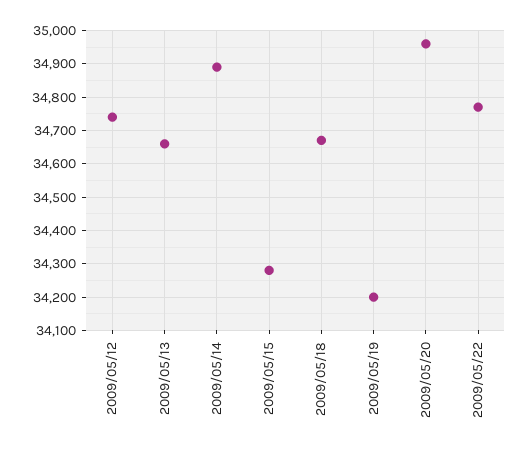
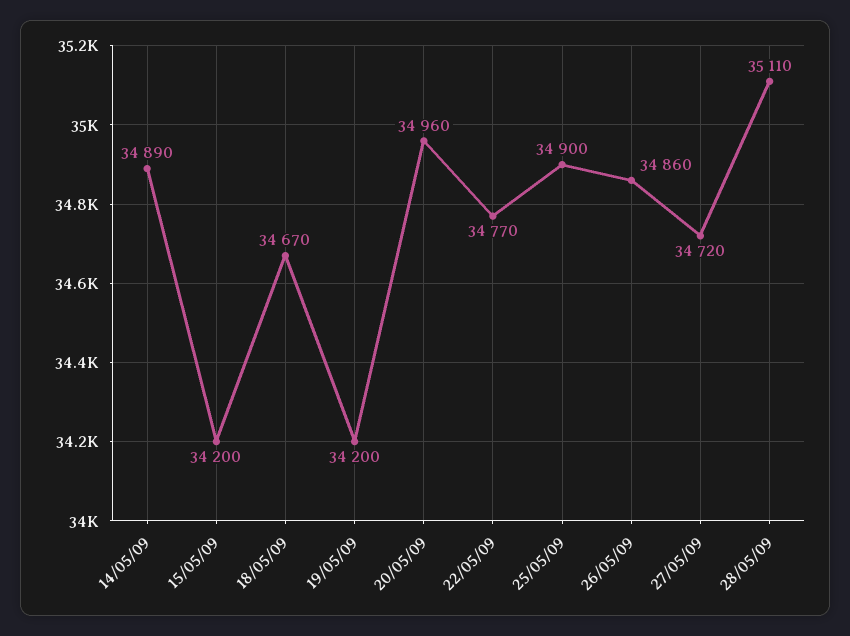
2009/05/12: 34740 -> none
2009/05/13: 34660 -> none
2009/05/15: 34280 -> 34200
25/05/09: none -> 34900
26/05/09: none -> 34860
27/05/09: none -> 34720
28/05/09: none -> 35110

